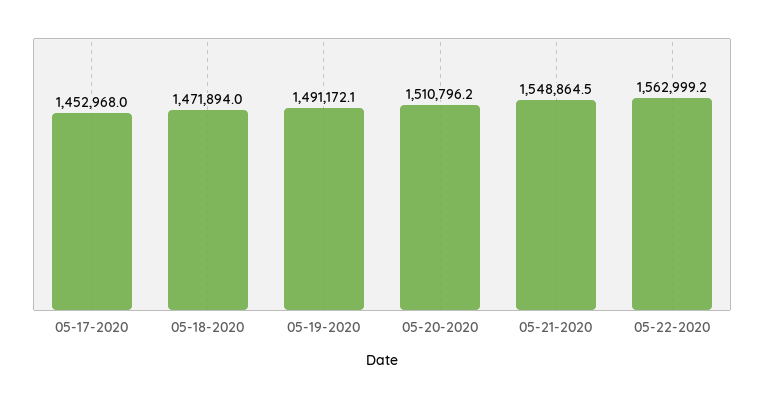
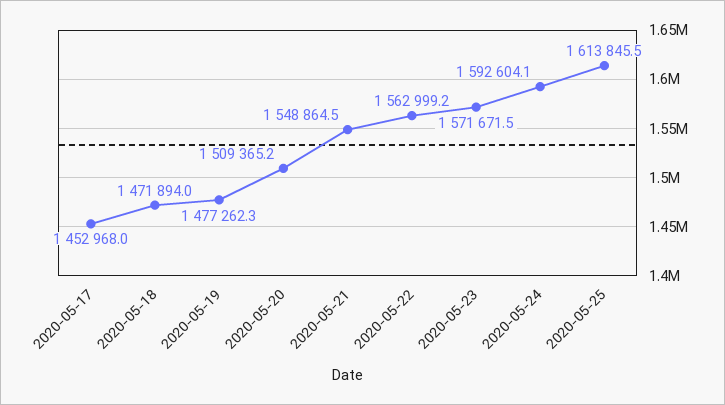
05-19-2020: 1491172.1 -> 1477262.3
05-20-2020: 1510796.2 -> 1509365.2
2020-05-23: none -> 1571671.5
2020-05-24: none -> 1592604.1
2020-05-25: none -> 1613845.5

